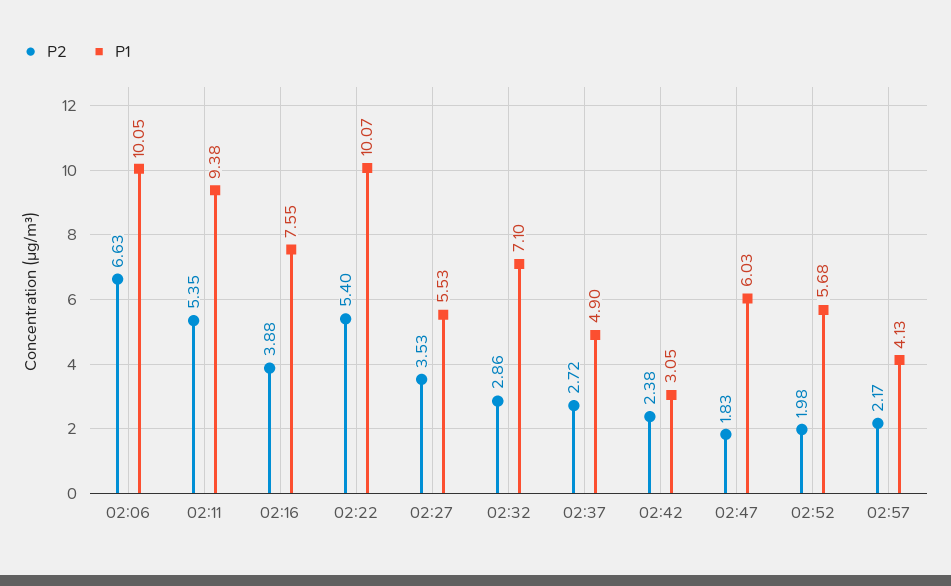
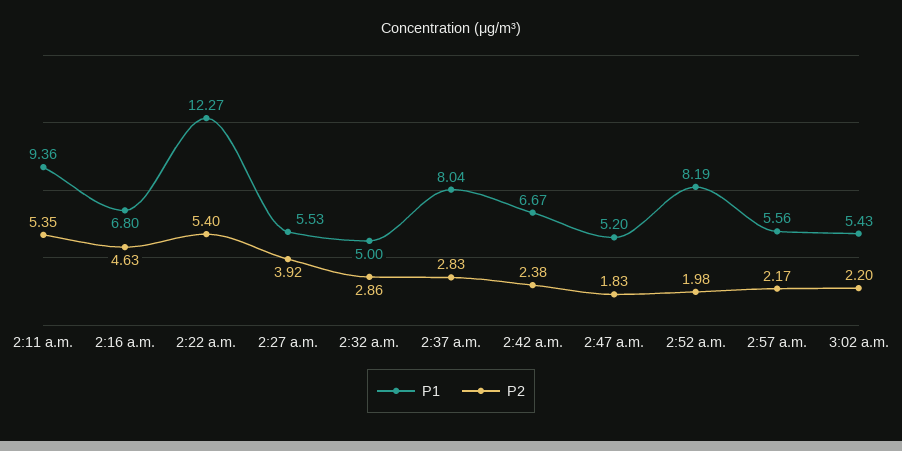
P2, 02:06: 6.63 -> none
P1, 02:06: 10.05 -> none
P1, 02:11: 9.38 -> 9.36
P2, 02:16: 3.88 -> 4.63
P1, 02:16: 7.55 -> 6.8
P1, 02:22: 10.07 -> 12.27
P2, 02:27: 3.53 -> 3.92
P1, 02:32: 7.1 -> 5
P2, 02:37: 2.72 -> 2.83
P1, 02:37: 4.9 -> 8.04
P1, 02:42: 3.05 -> 6.67
P1, 02:47: 6.03 -> 5.2
P1, 02:52: 5.68 -> 8.19
P1, 02:57: 4.13 -> 5.56
P1, 3:02 a.m.: none -> 5.43
P2, 3:02 a.m.: none -> 2.2

